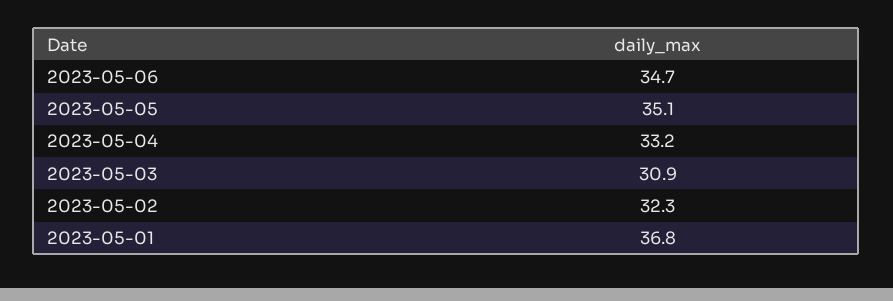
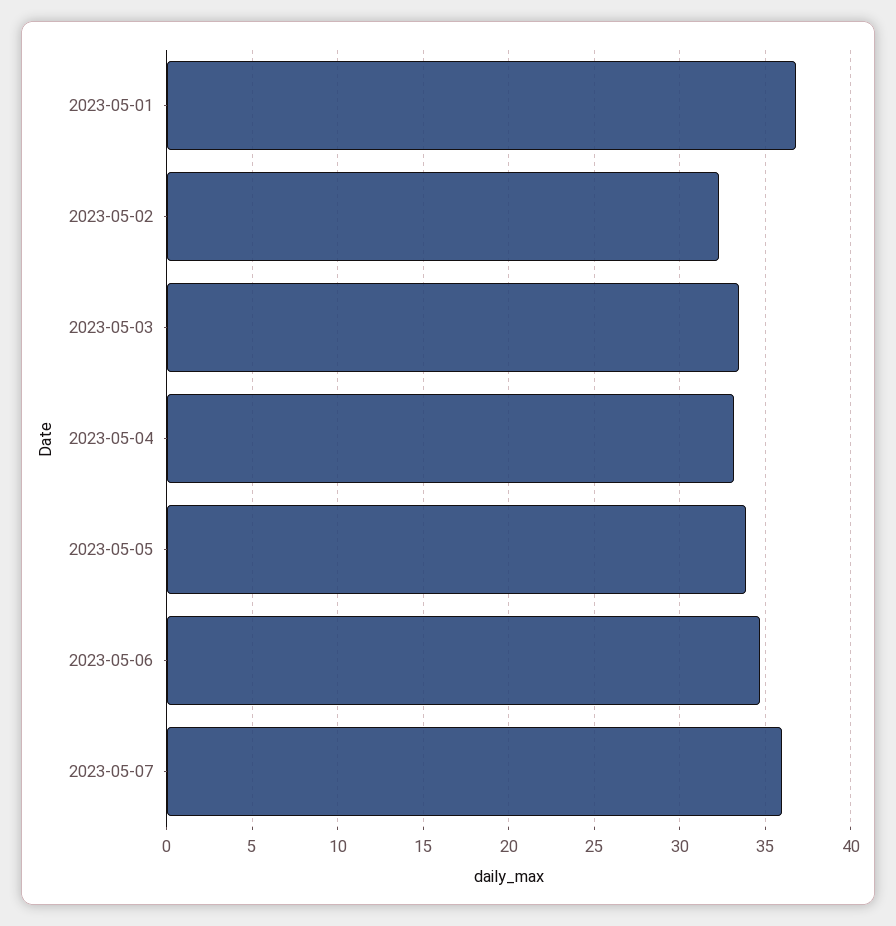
2023-05-05: 35.1 -> 34
2023-05-03: 30.9 -> 33.5
2023-05-07: none -> 36

